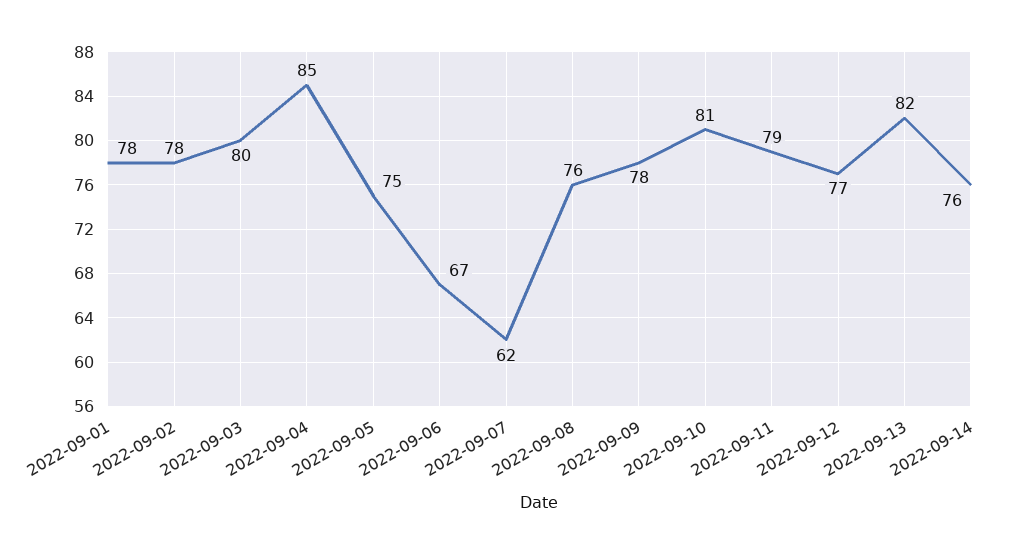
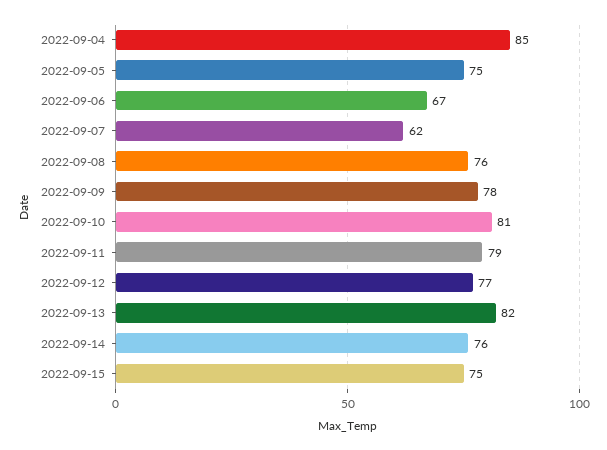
2022-09-01: 78 -> none
2022-09-02: 78 -> none
2022-09-03: 80 -> none
2022-09-15: none -> 75

